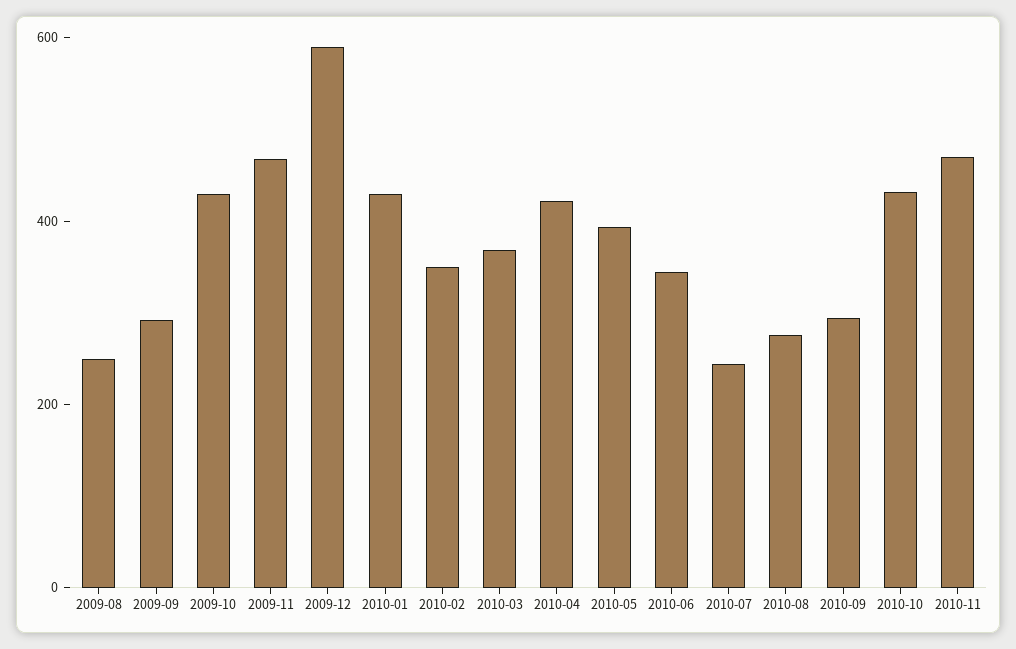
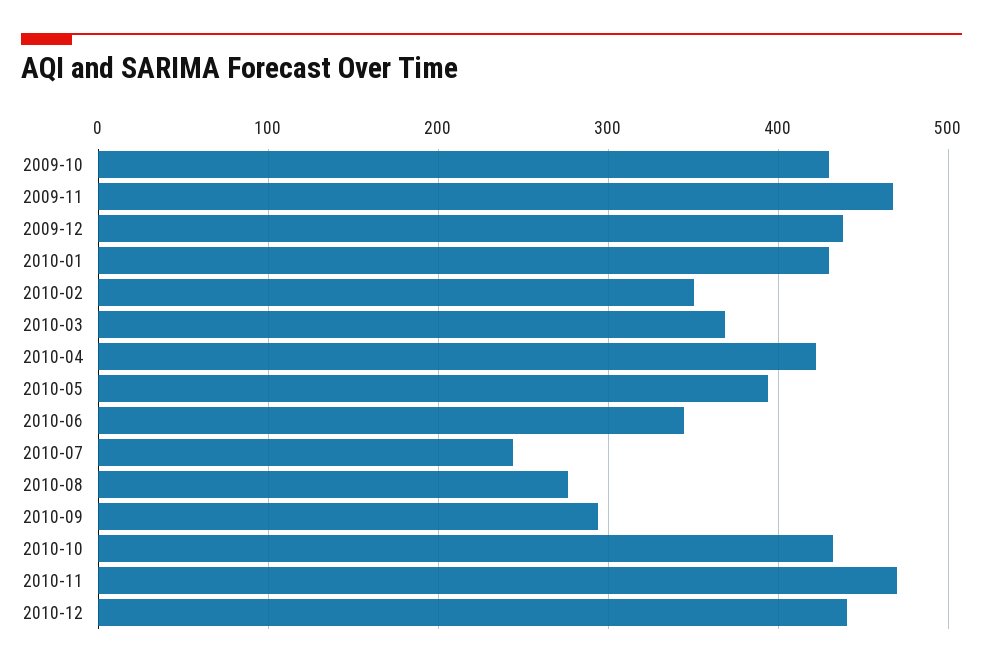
2009-08: 250 -> none
2009-09: 300 -> none
2009-12: 600 -> 440
2010-12: none -> 440

